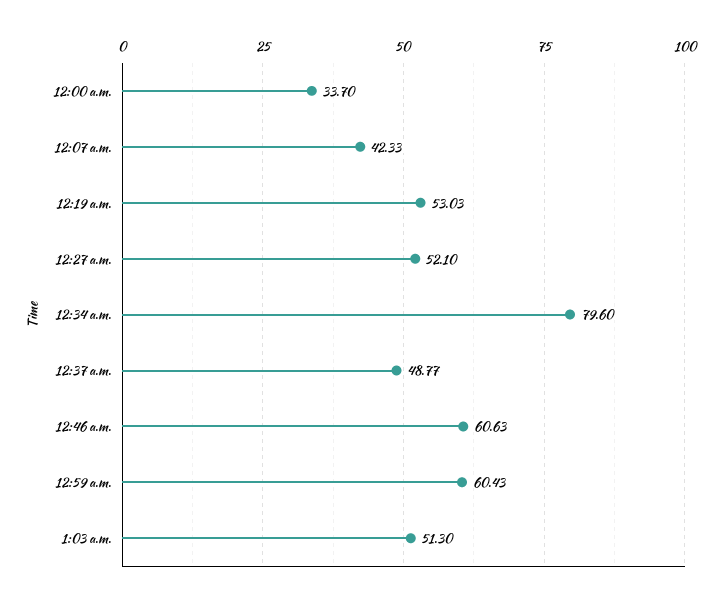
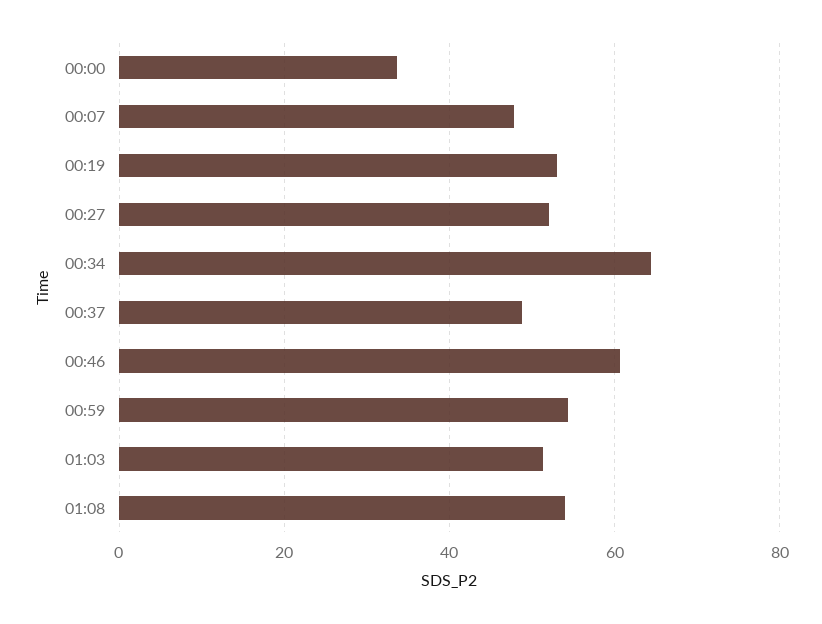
12:07 a.m.: 42.33 -> 48
12:34 a.m.: 79.6 -> 64
12:59 a.m.: 60.43 -> 54
01:08: none -> 54

